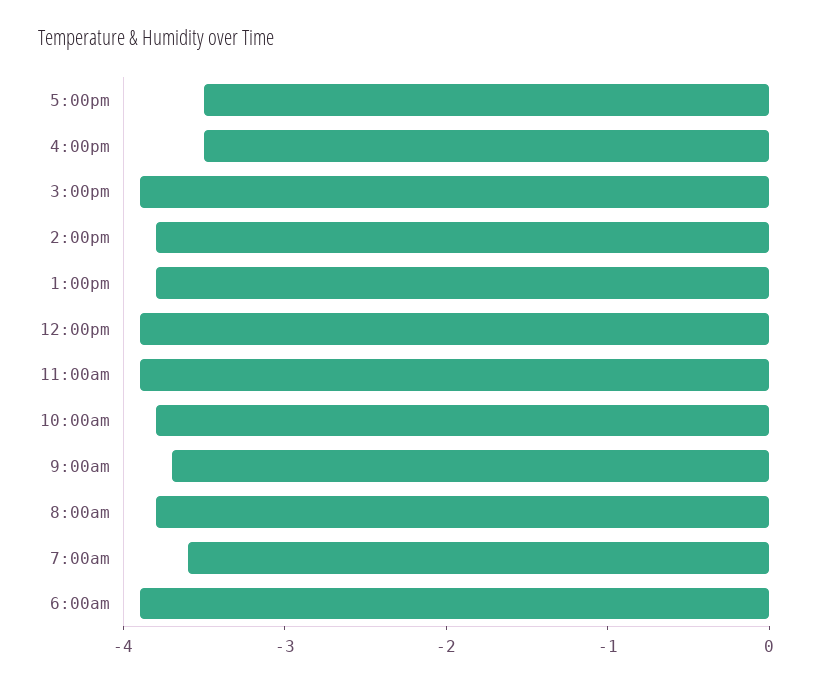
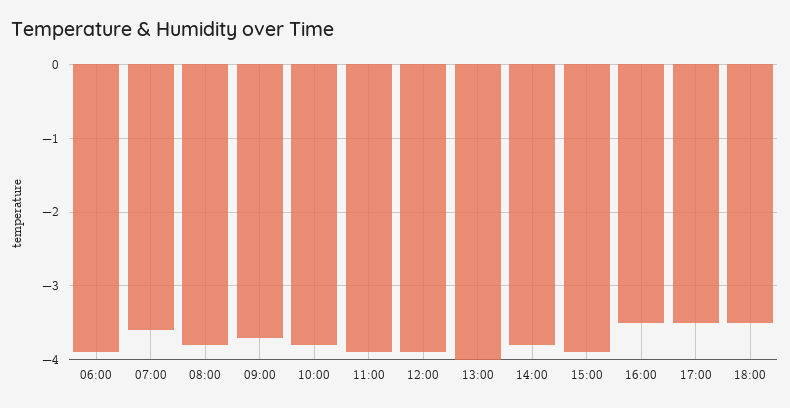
1:00pm: -3.8 -> -4
18:00: none -> -3.5

